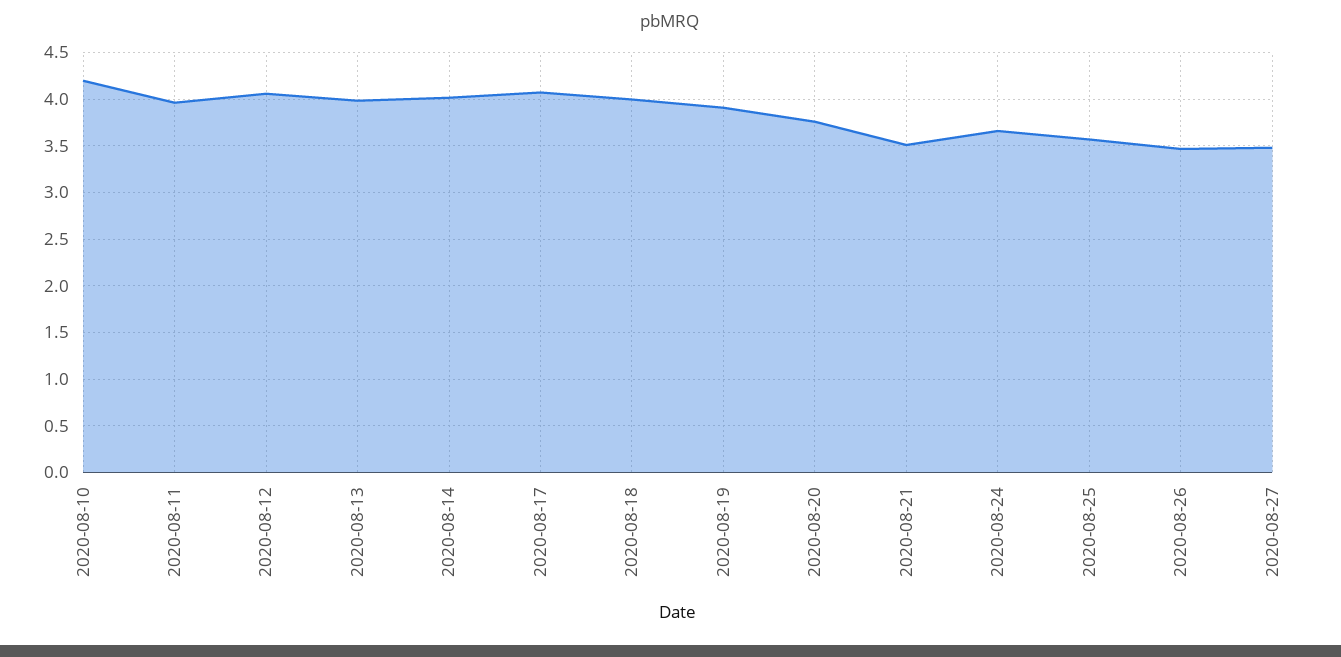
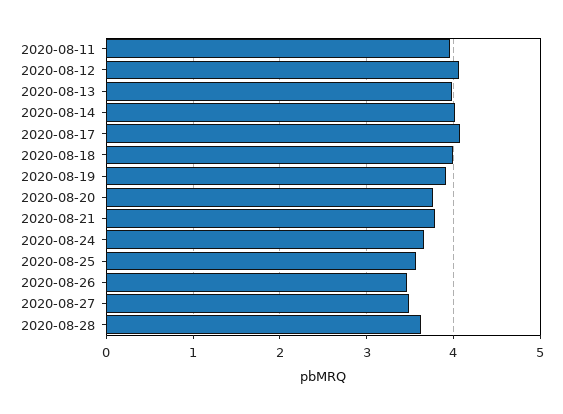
2020-08-10: 4.2 -> none
2020-08-21: 3.5 -> 3.8
2020-08-28: none -> 3.6

